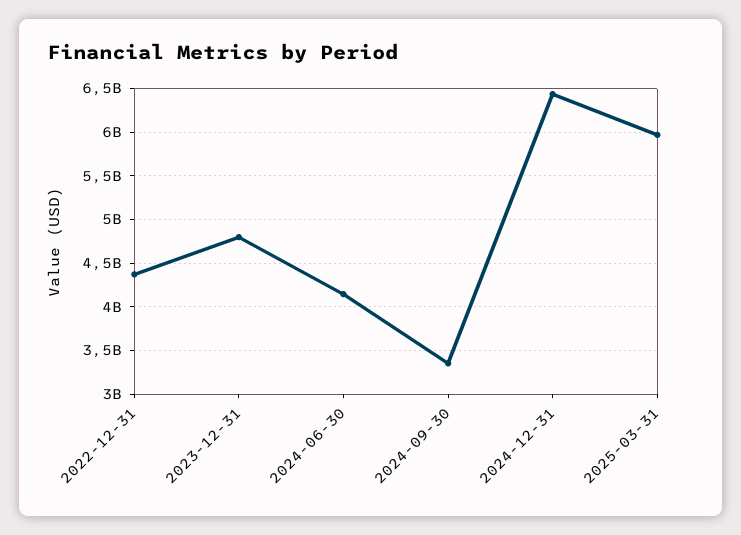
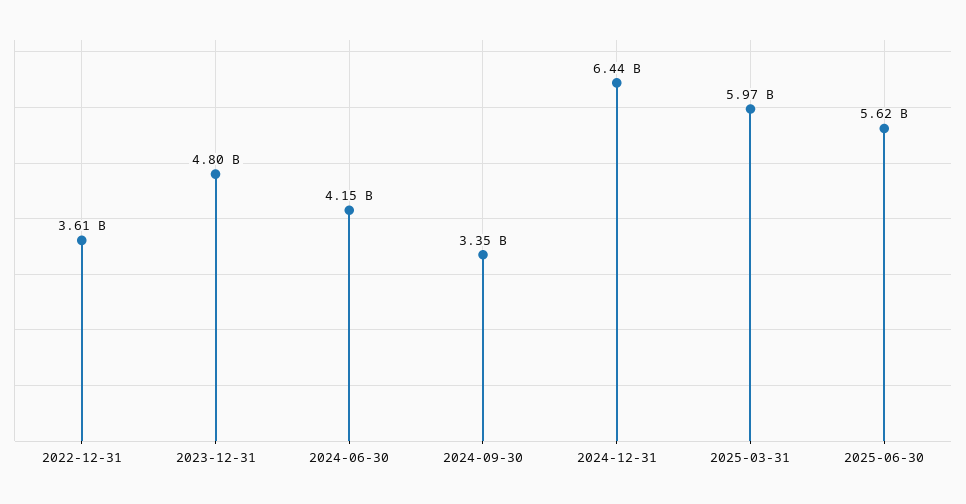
2022-12-31: 4400000000 -> 3610000000
2025-06-30: none -> 5620000000

